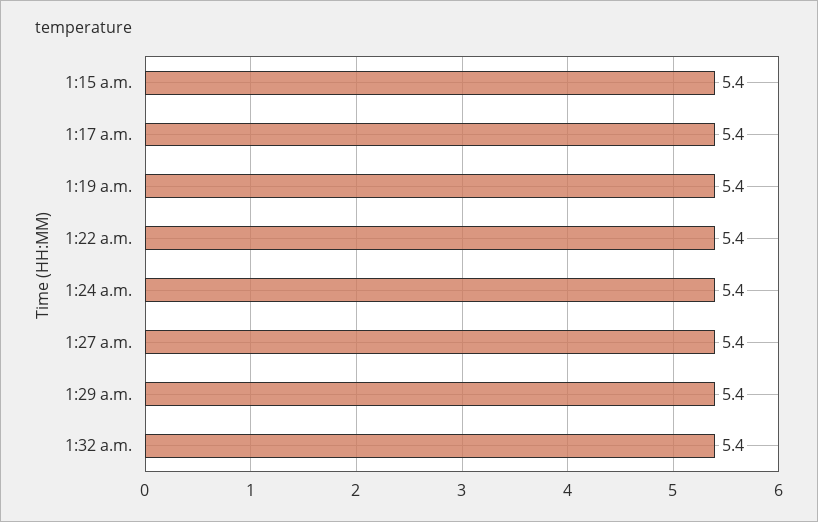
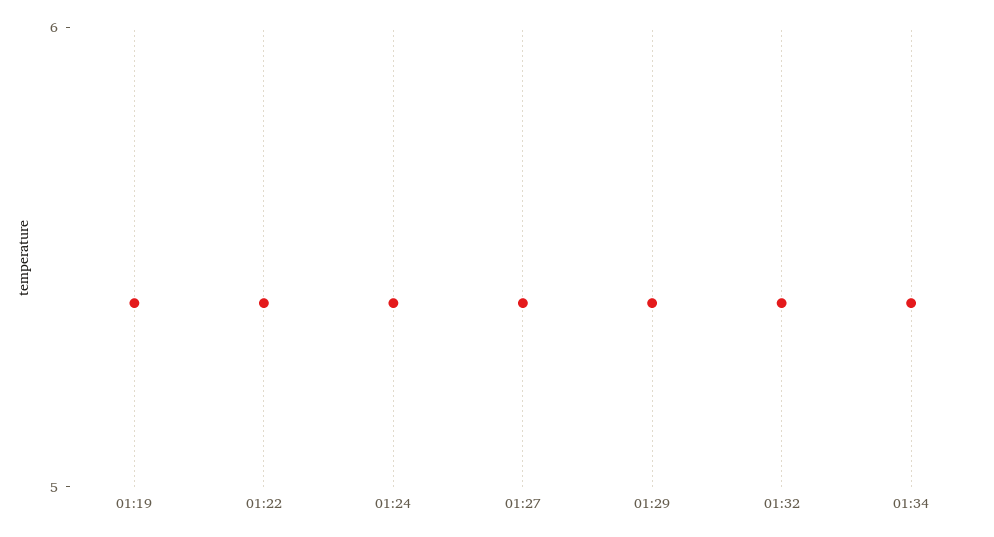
1:15 a.m.: 5.4 -> none
1:17 a.m.: 5.4 -> none
01:34: none -> 5.4

